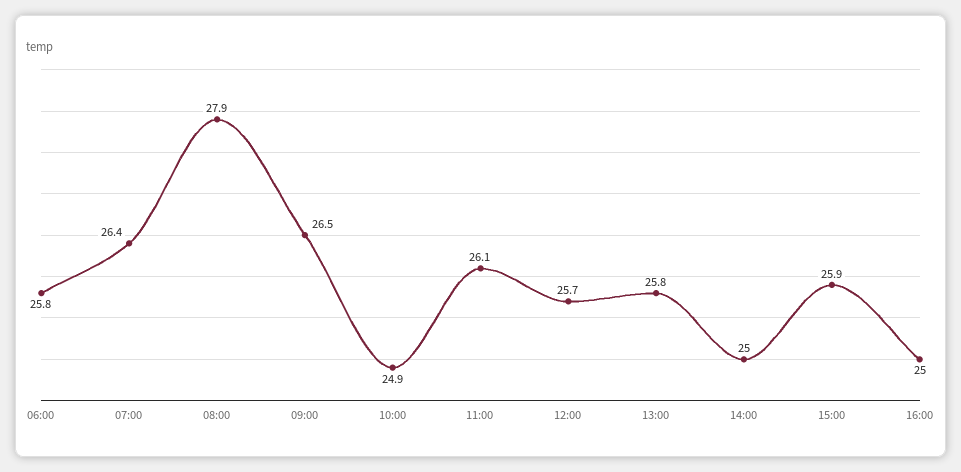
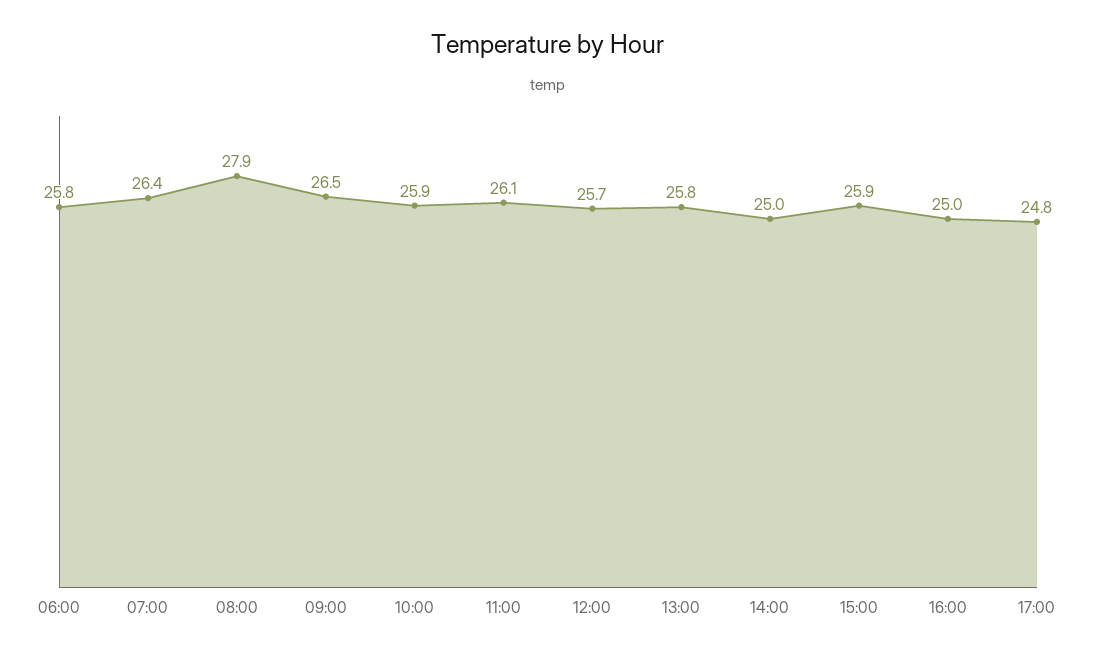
10:00: 24.9 -> 25.9
17:00: none -> 24.8

